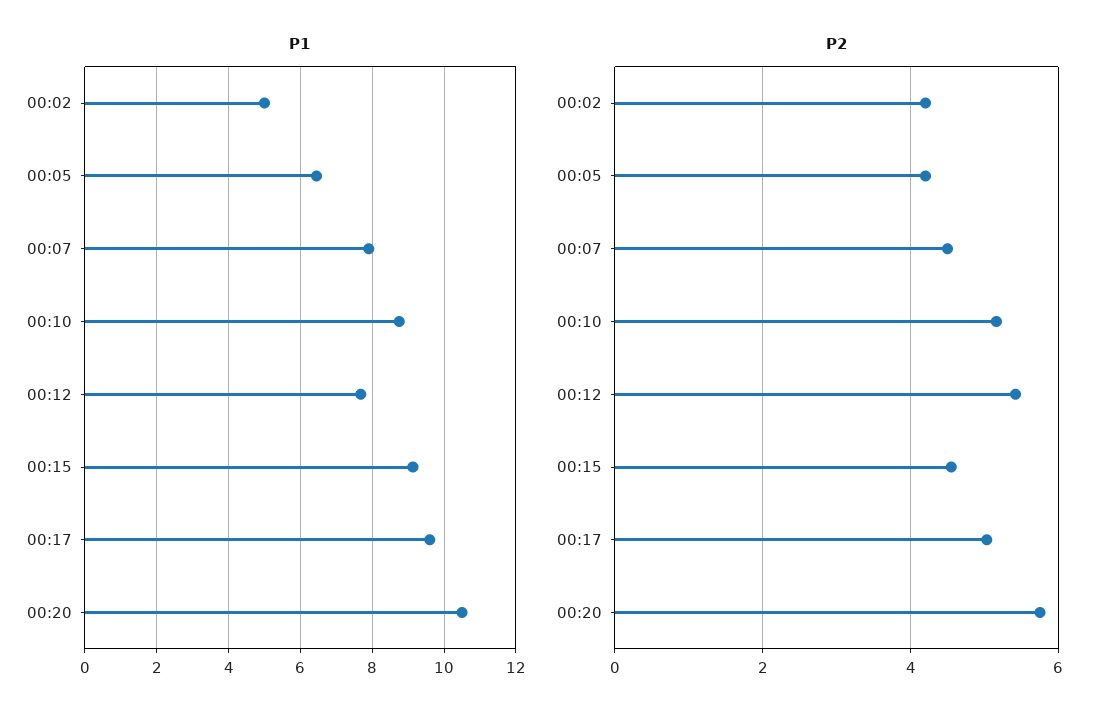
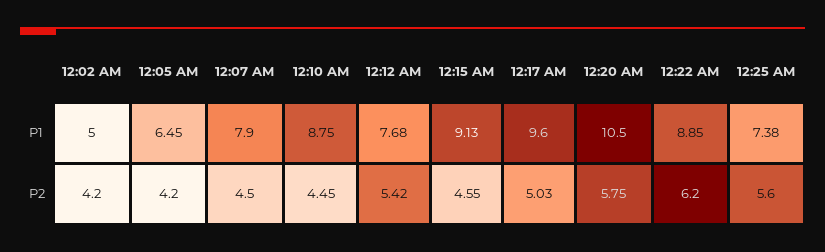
P2, 00:10: 5.2 -> 4.45
P1, 12:22 AM: none -> 8.85
P1, 12:25 AM: none -> 7.38
P2, 12:22 AM: none -> 6.2
P2, 12:25 AM: none -> 5.6

